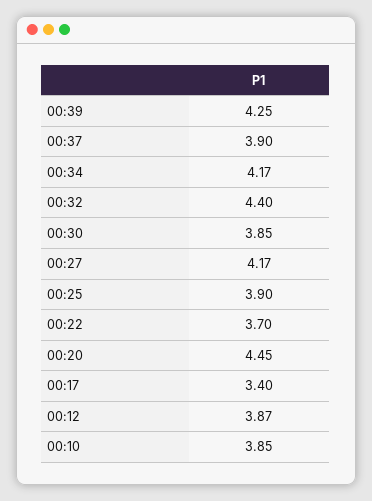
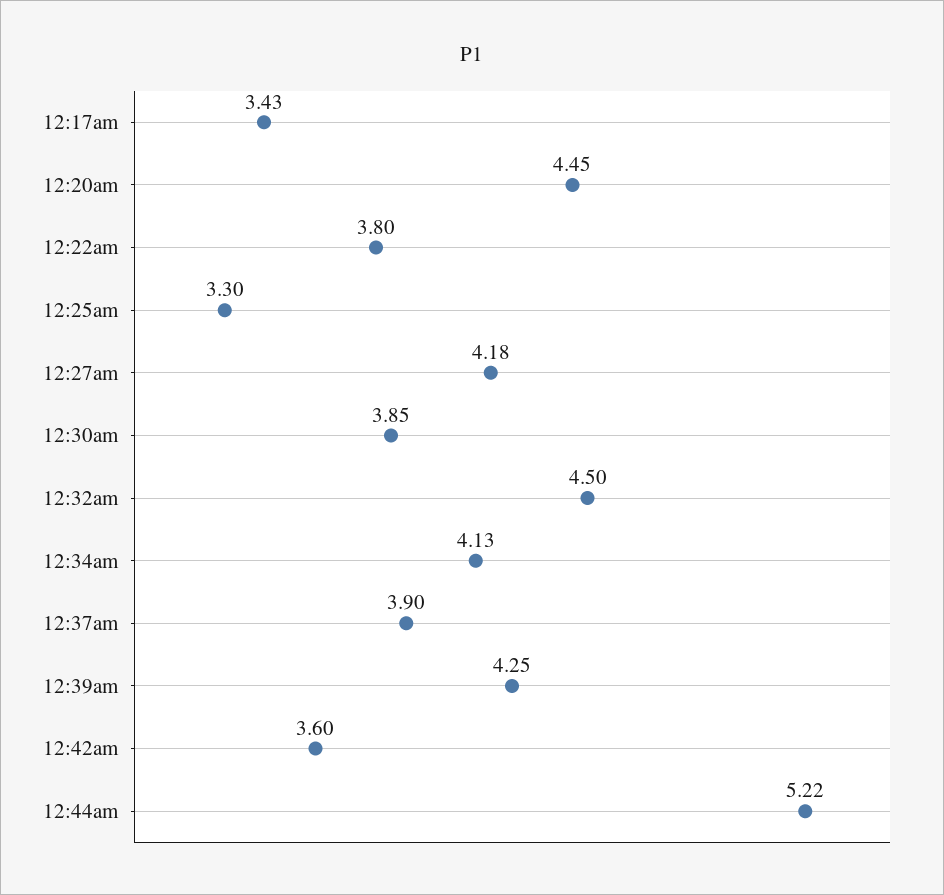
00:34: 4.17 -> 4.13
00:32: 4.4 -> 4.5
00:27: 4.17 -> 4.18
00:25: 3.9 -> 3.3
00:22: 3.7 -> 3.8
00:17: 3.4 -> 3.43
00:12: 3.87 -> none
00:10: 3.85 -> none
12:42am: none -> 3.6
12:44am: none -> 5.22

